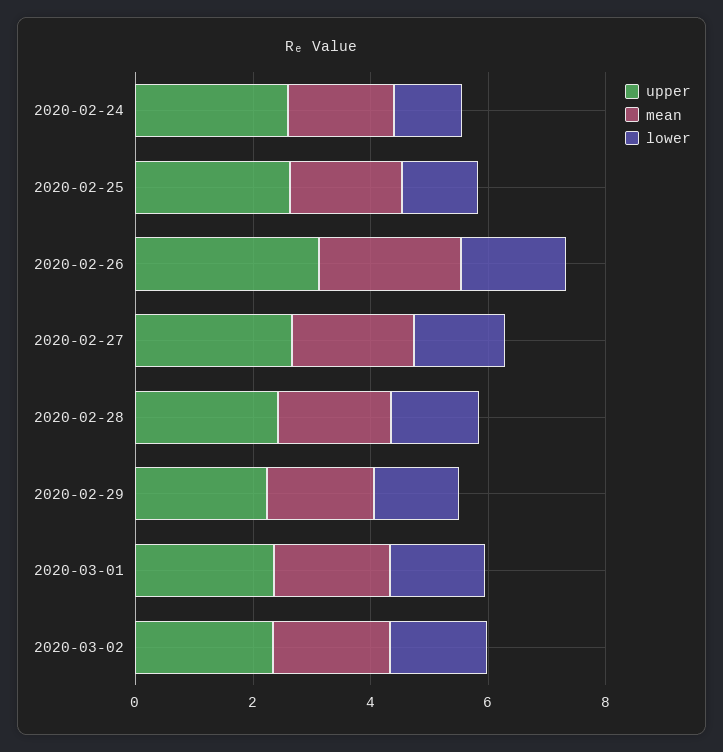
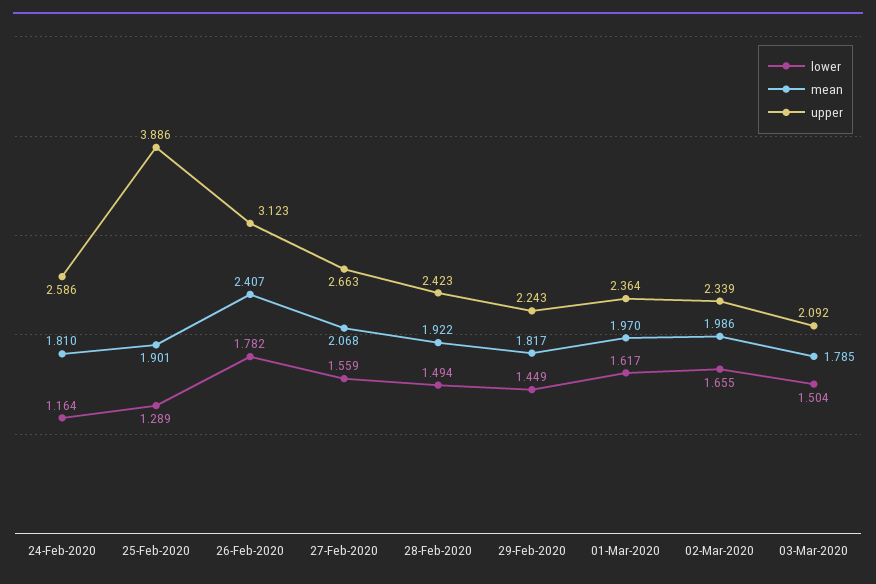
upper, 2020-02-25: 2.5 -> 3.886
lower, 03-Mar-2020: none -> 1.504
mean, 03-Mar-2020: none -> 1.785
upper, 03-Mar-2020: none -> 2.092

